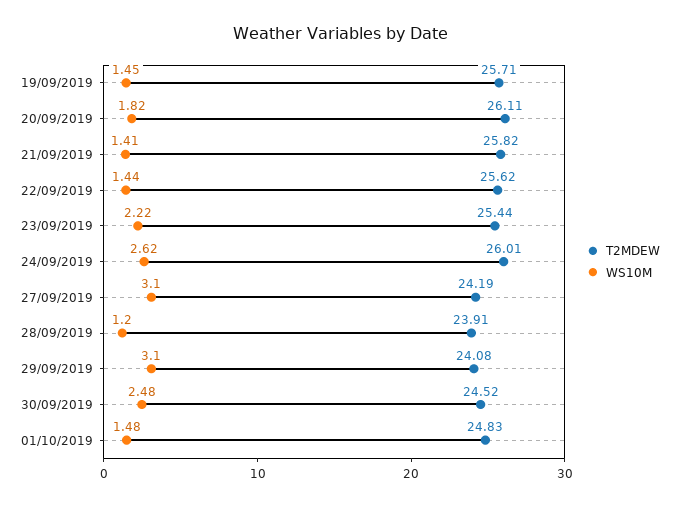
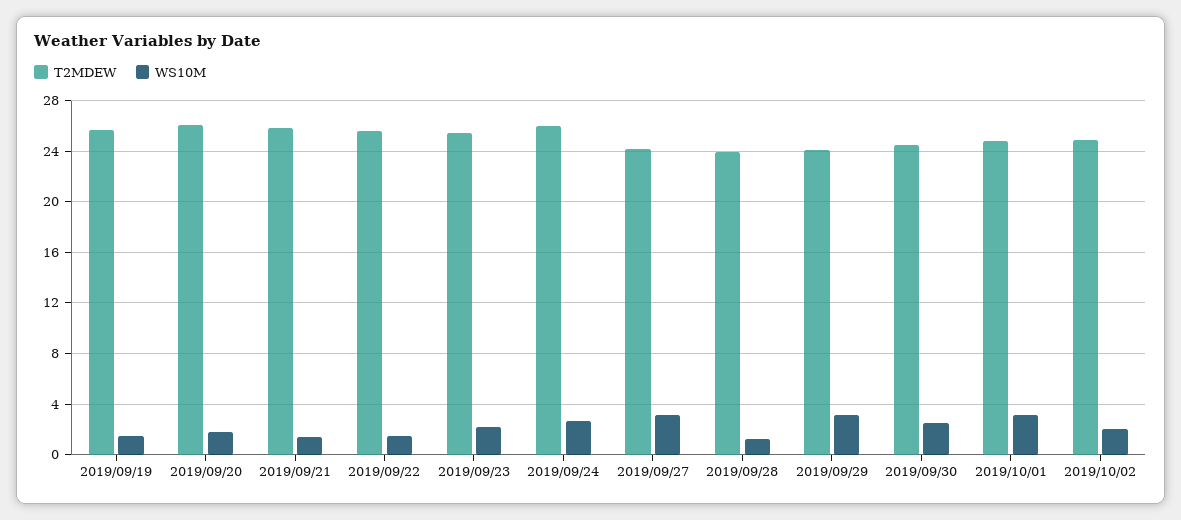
WS10M, 01/10/2019: 1.48 -> 3
T2MDEW, 2019/10/02: none -> 25
WS10M, 2019/10/02: none -> 2

